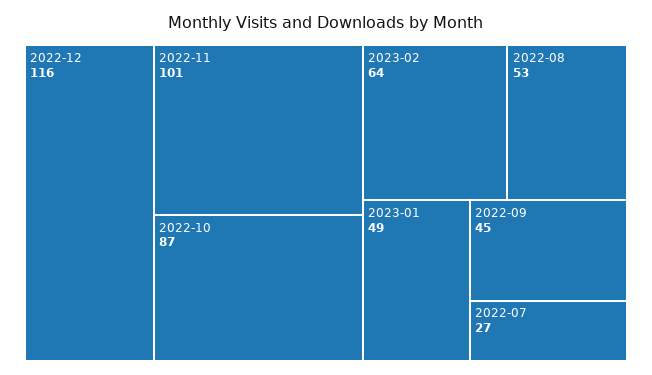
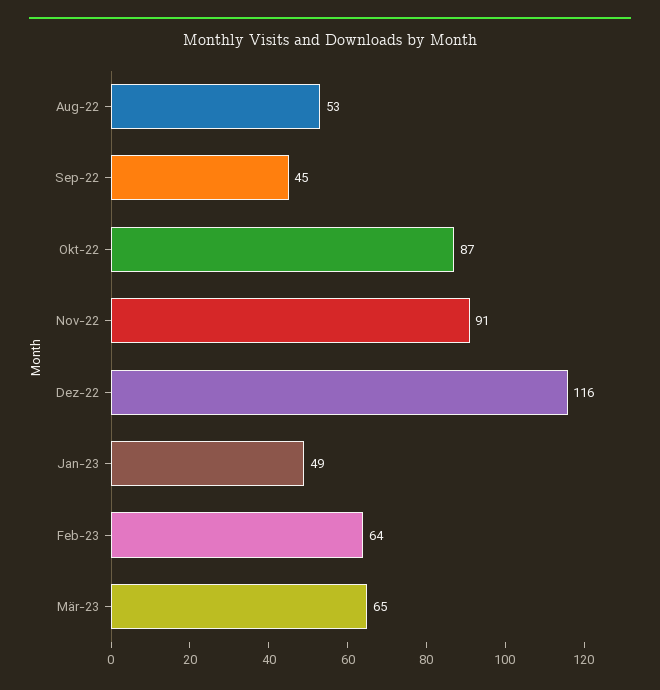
2022-11: 101 -> 91
2022-07: 27 -> none
Mär-23: none -> 65

